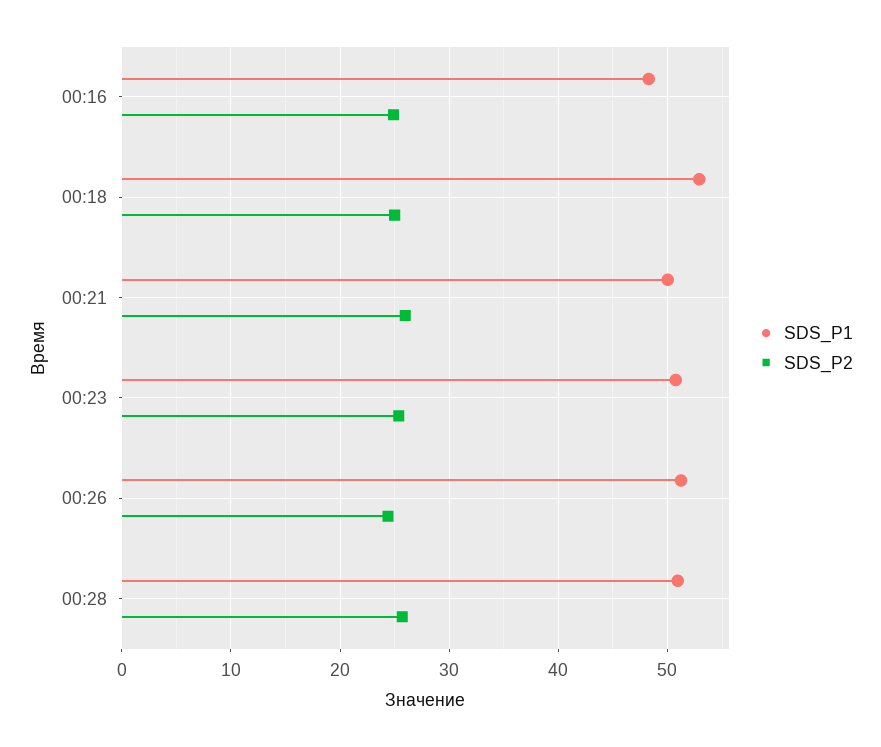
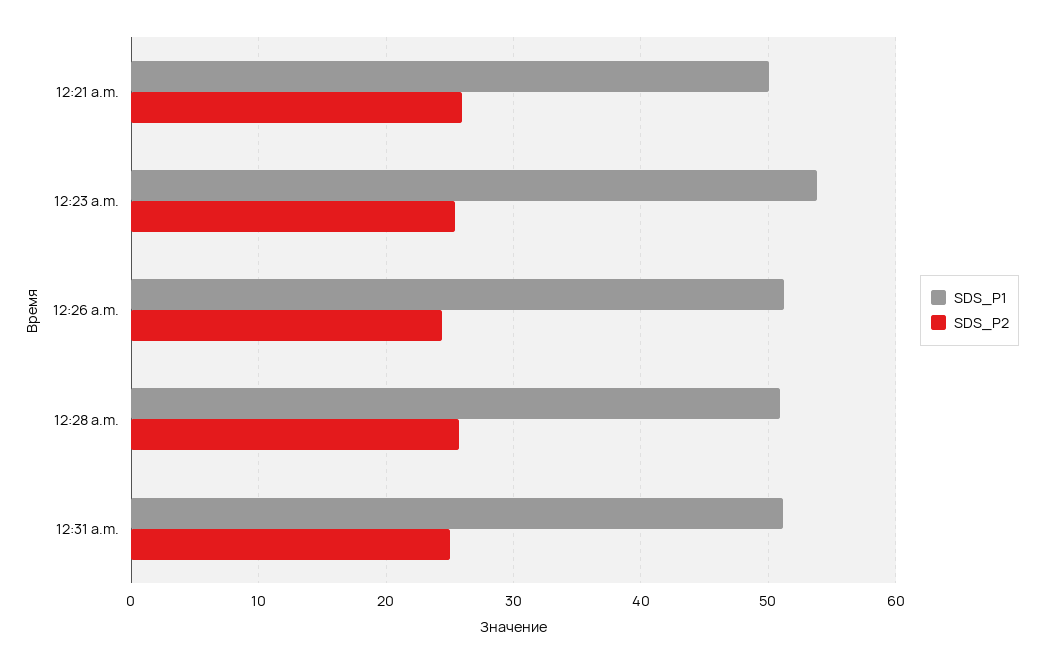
SDS_P1, 00:16: 48 -> none
SDS_P2, 00:16: 25 -> none
SDS_P1, 00:18: 53 -> none
SDS_P2, 00:18: 25 -> none
SDS_P1, 00:23: 51 -> 54
SDS_P1, 12:31 a.m.: none -> 51
SDS_P2, 12:31 a.m.: none -> 25

